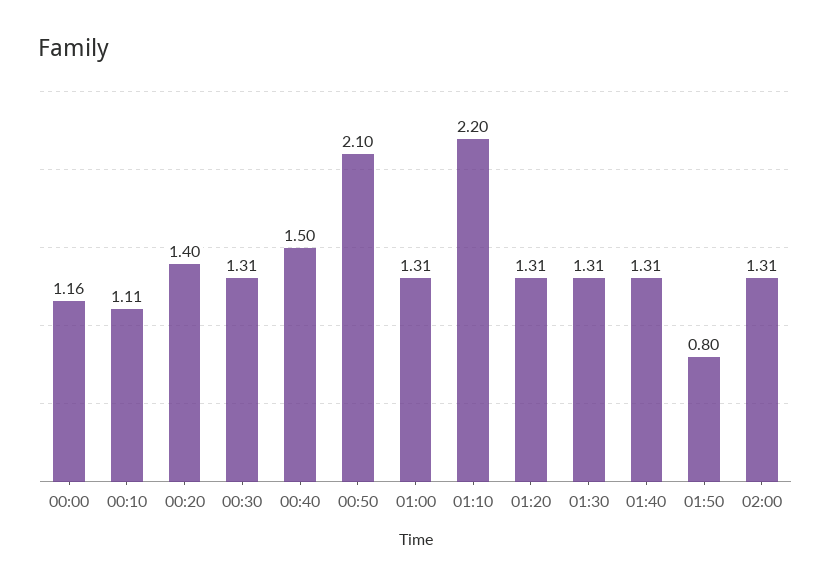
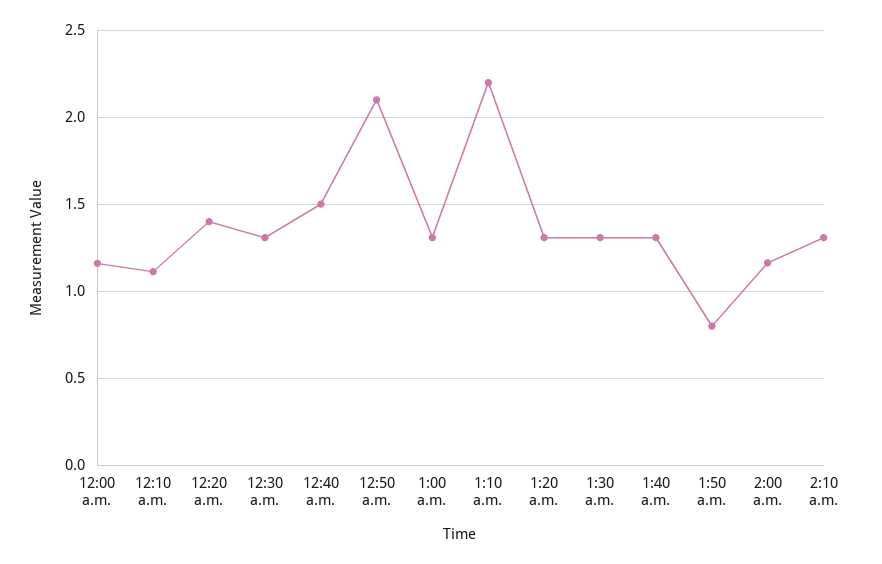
02:00: 1.31 -> 1.15
2:10 a.m.: none -> 1.3

